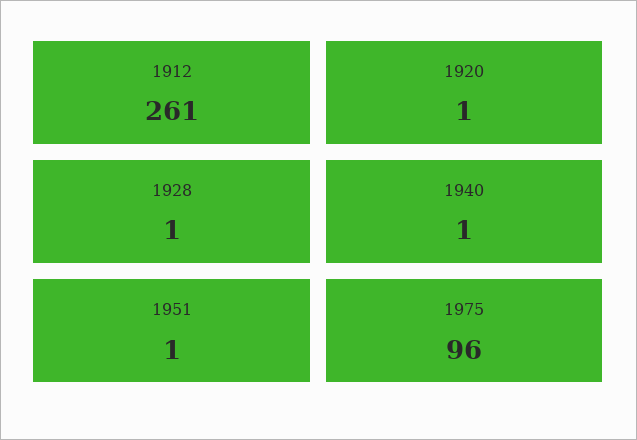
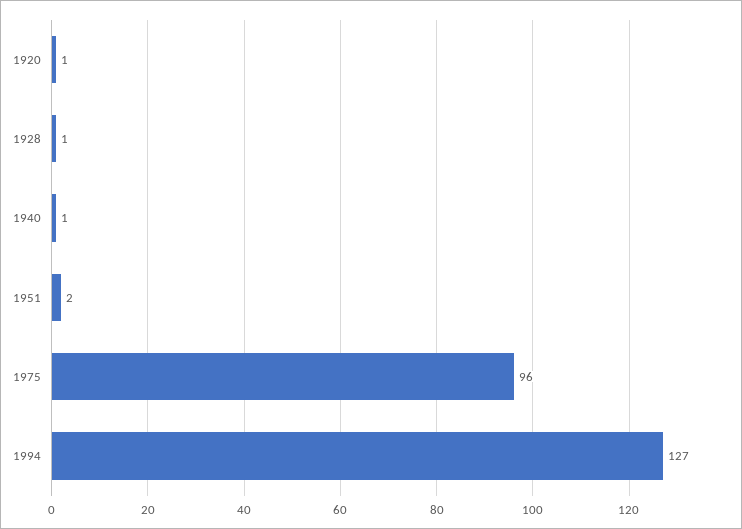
1912: 261 -> none
1951: 1 -> 2
1994: none -> 127

